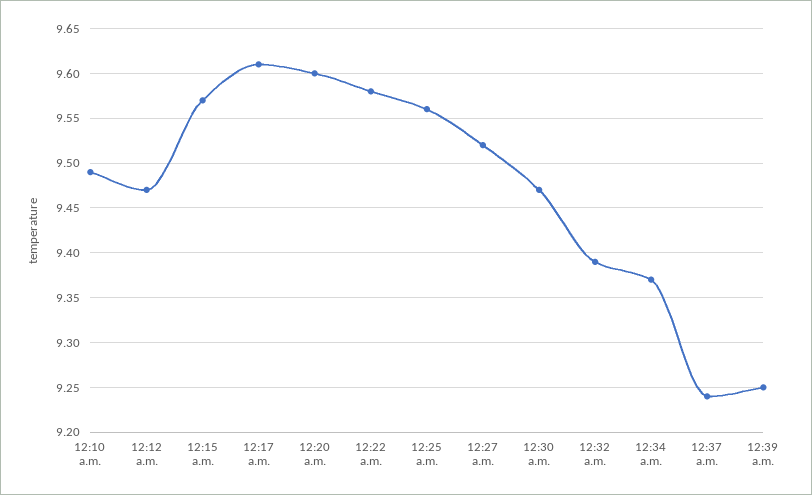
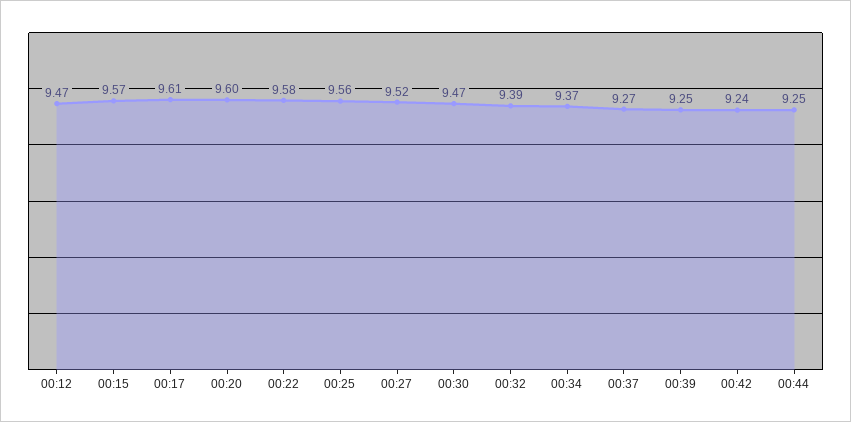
12:10 a.m.: 9.49 -> none
12:37 a.m.: 9.24 -> 9.27
00:42: none -> 9.24
00:44: none -> 9.25

